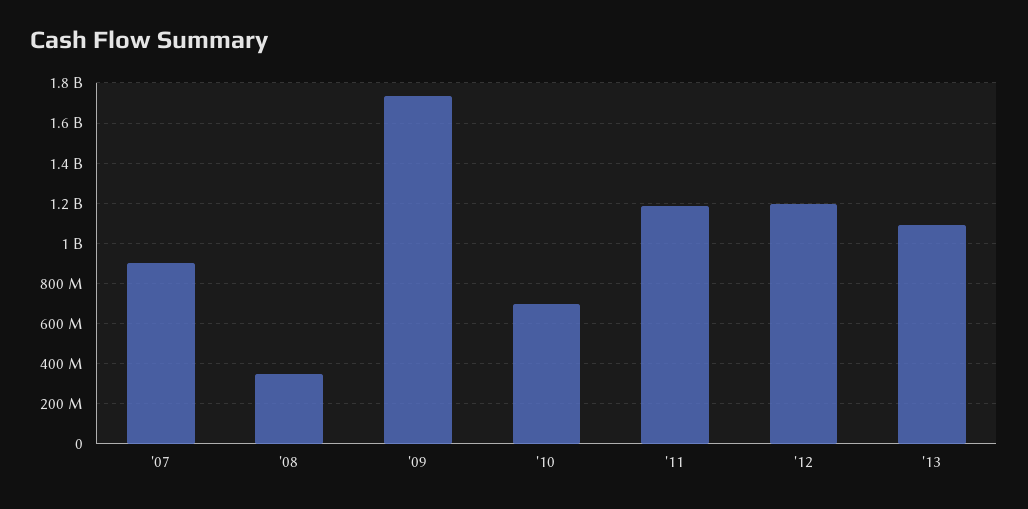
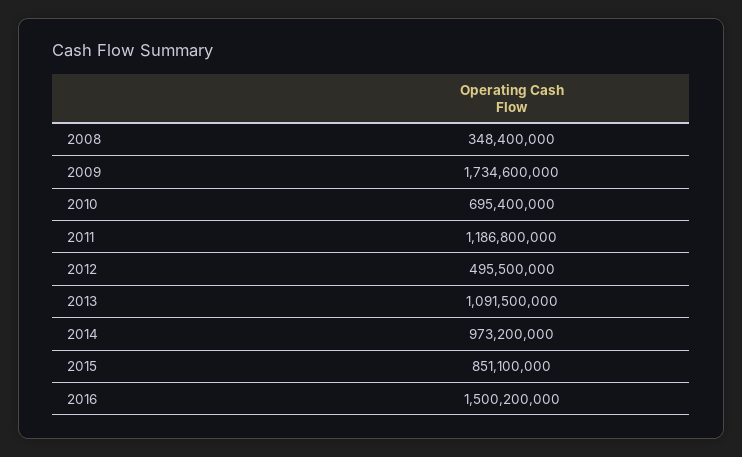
'07: 900000000 -> none
'12: 1200000000 -> 495500000
2014: none -> 973200000
2015: none -> 851100000
2016: none -> 1500200000

